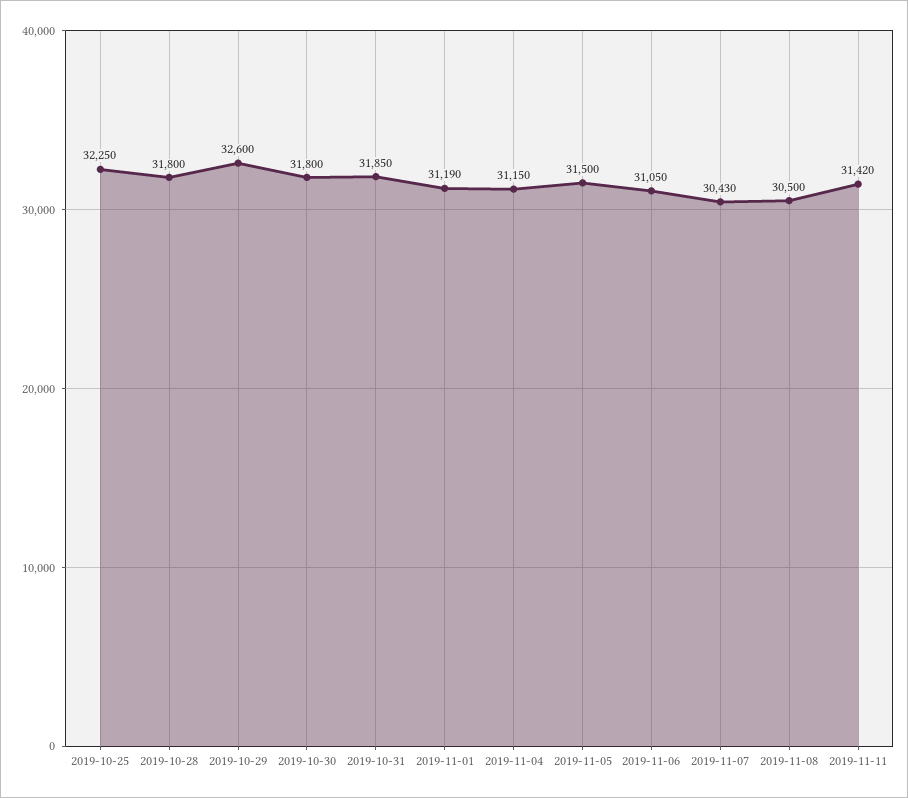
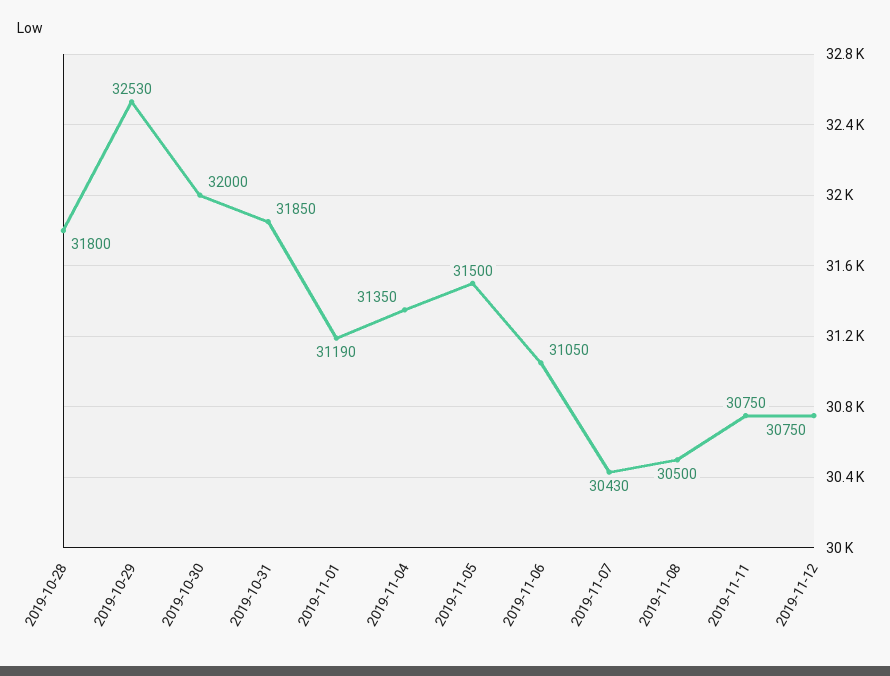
2019-10-25: 32250 -> none
2019-10-29: 32600 -> 32530
2019-10-30: 31800 -> 32000
2019-11-04: 31150 -> 31350
2019-11-11: 31420 -> 30750
2019-11-12: none -> 30750

